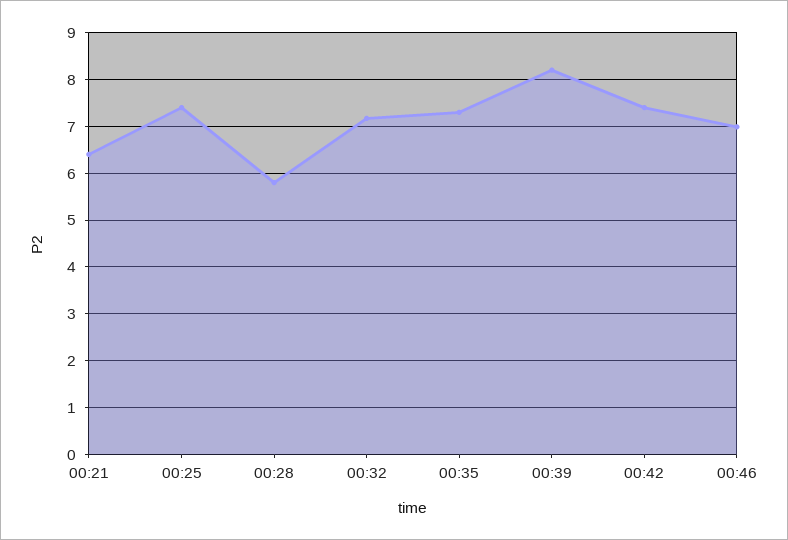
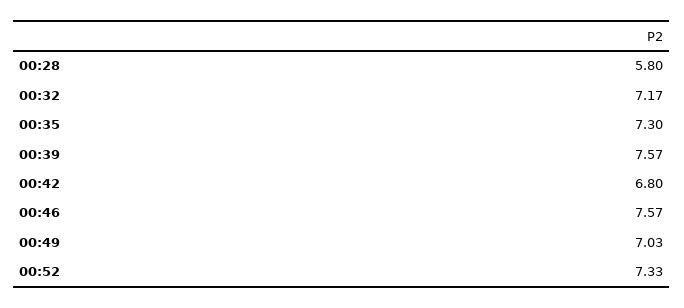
00:21: 6.4 -> none
00:25: 7.4 -> none
00:39: 8.2 -> 7.57
00:42: 7.4 -> 6.8
00:46: 7 -> 7.57
00:49: none -> 7.03
00:52: none -> 7.33

